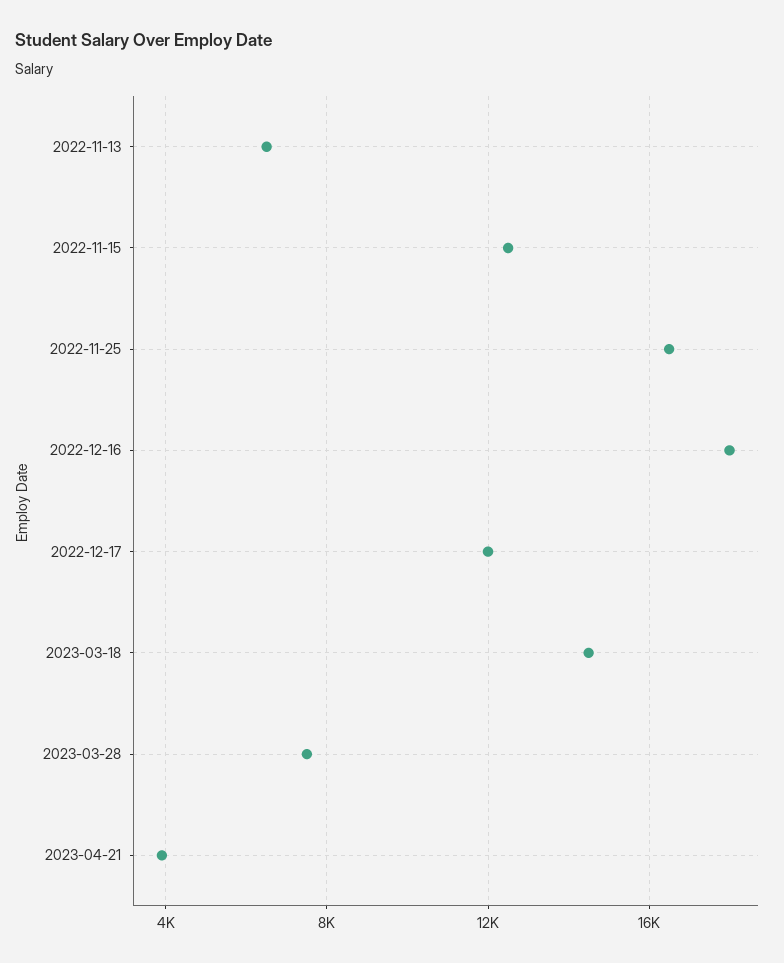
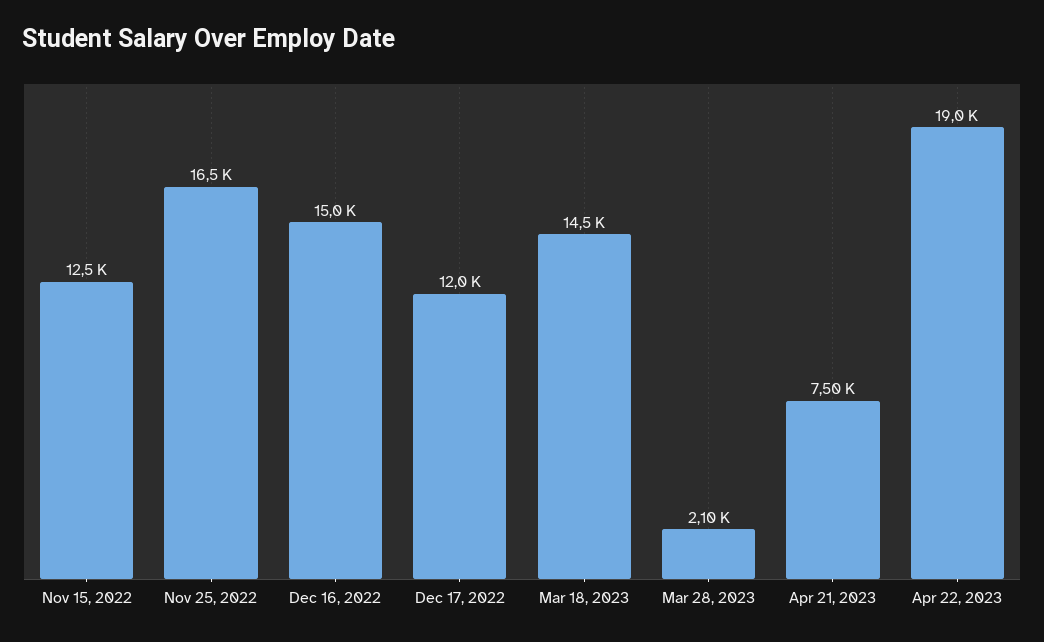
2022-11-13: 6500 -> none
2022-12-16: 18000 -> 15000
2023-03-28: 7500 -> 2100
2023-04-21: 4000 -> 7500
Apr 22, 2023: none -> 19000

